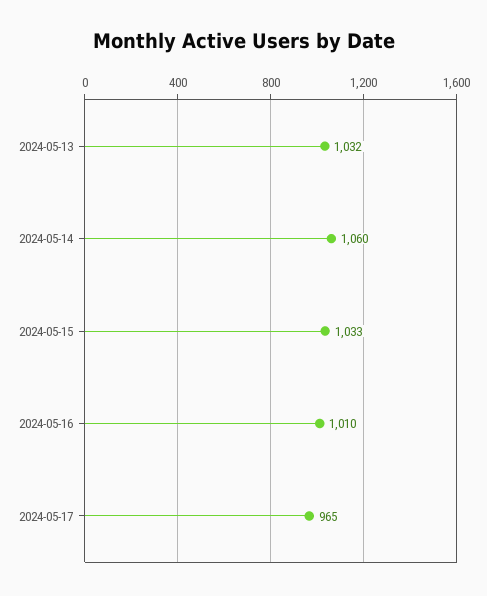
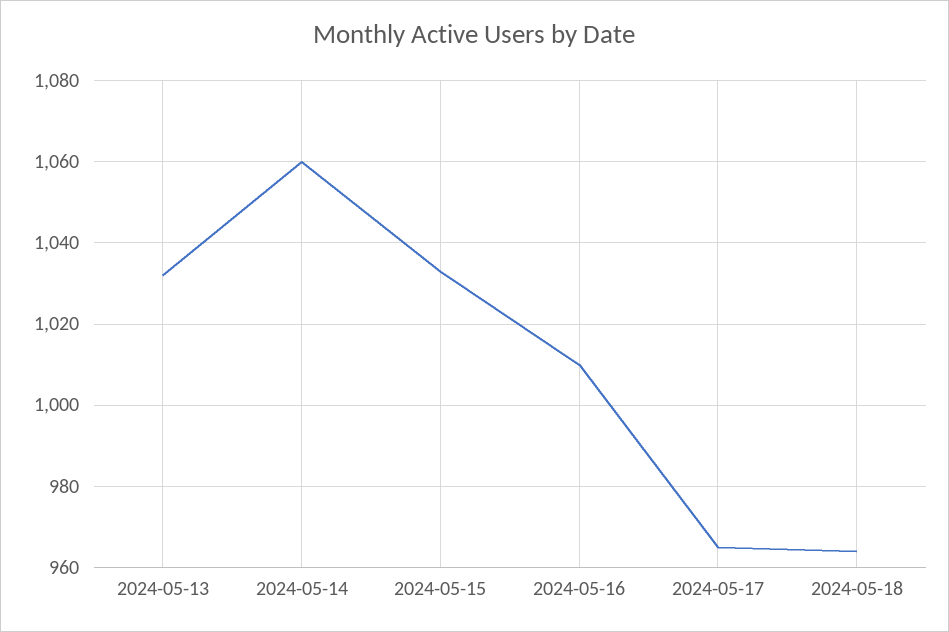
2024-05-18: none -> 965

